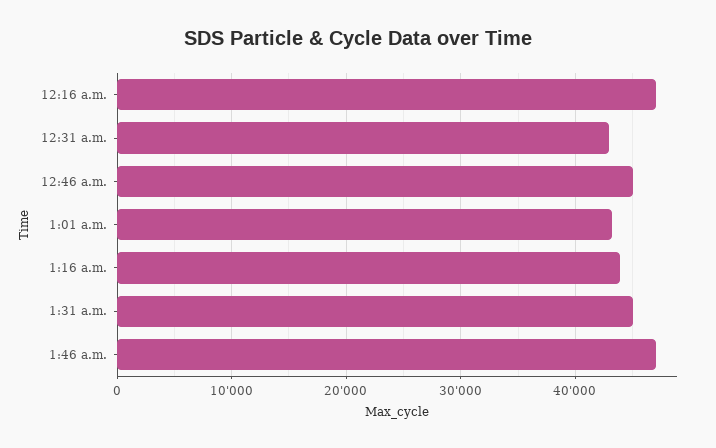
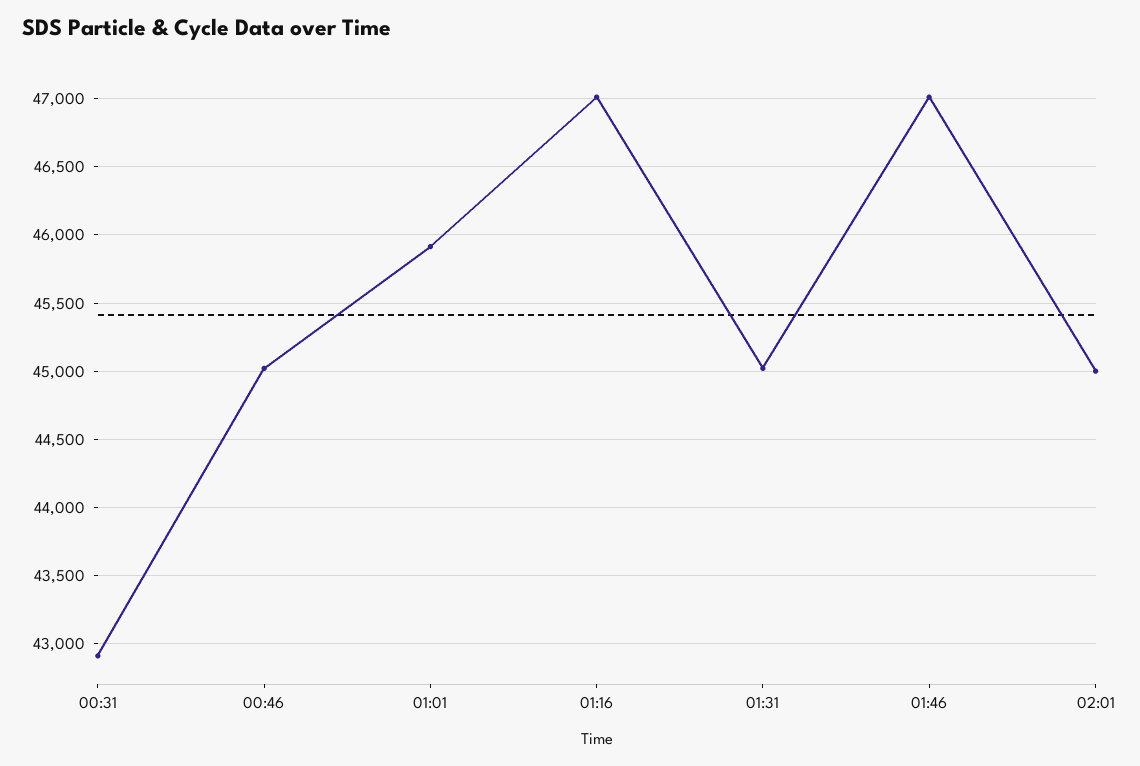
12:16 a.m.: 47000 -> none
1:01 a.m.: 43000 -> 45900
1:16 a.m.: 44000 -> 47000
02:01: none -> 45000

